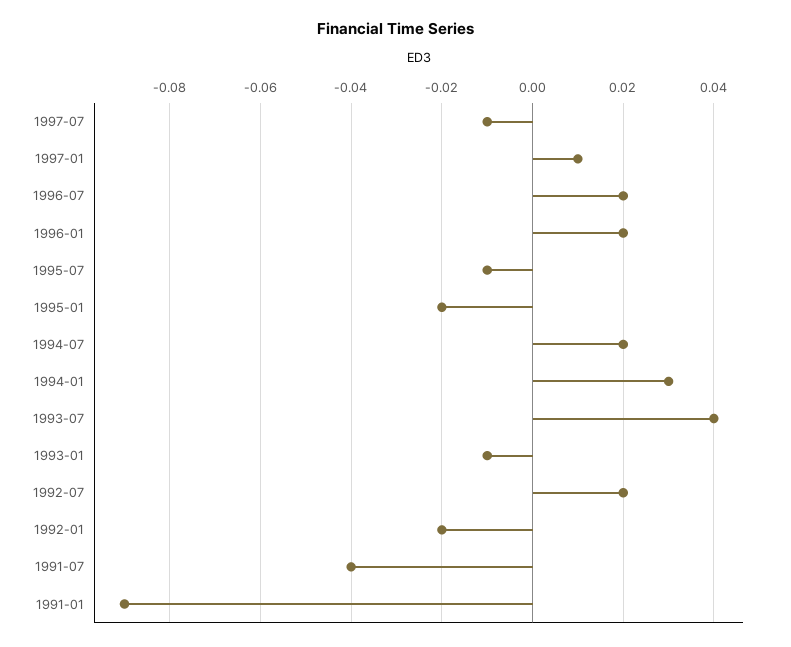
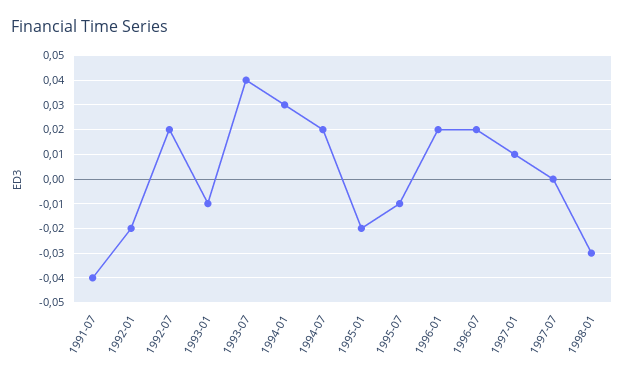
1997-07: -0.01 -> 0
1991-01: -0.09 -> none
1998-01: none -> -0.03

